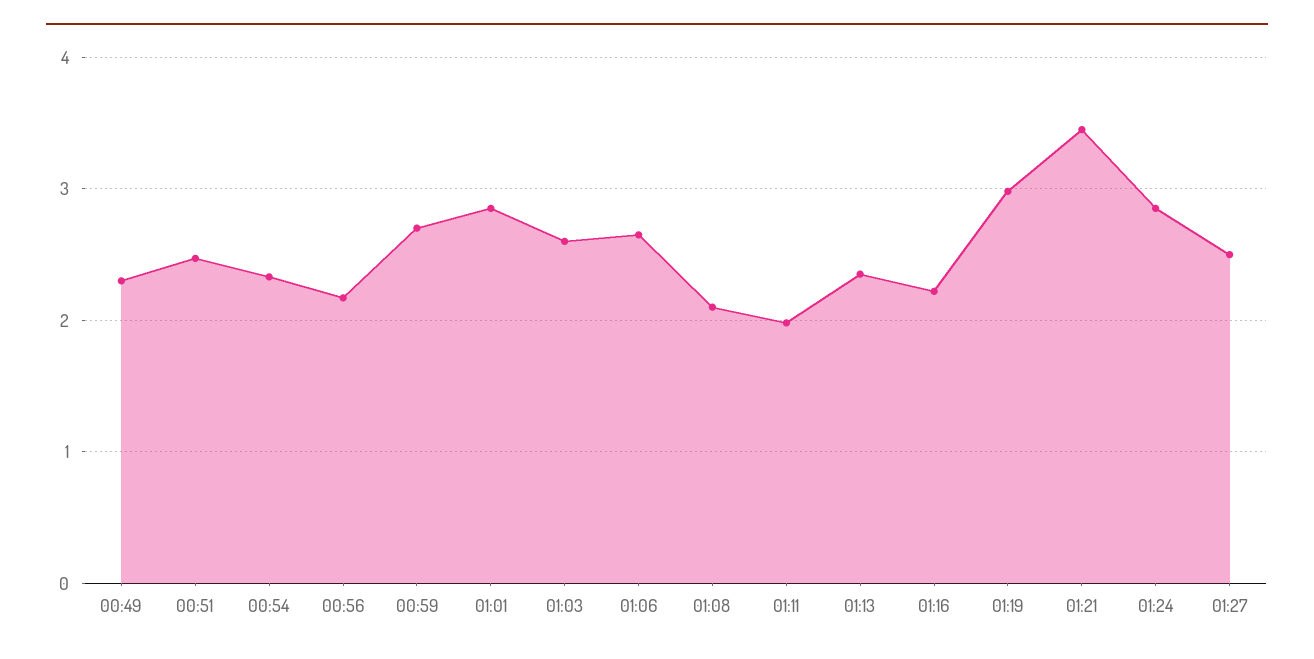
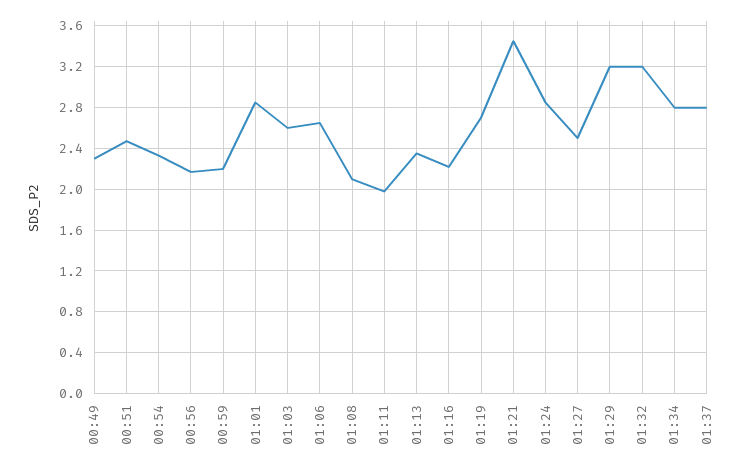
00:59: 2.7 -> 2.2
01:19: 3 -> 2.7
01:29: none -> 3.2
01:32: none -> 3.2
01:34: none -> 2.8
01:37: none -> 2.8

